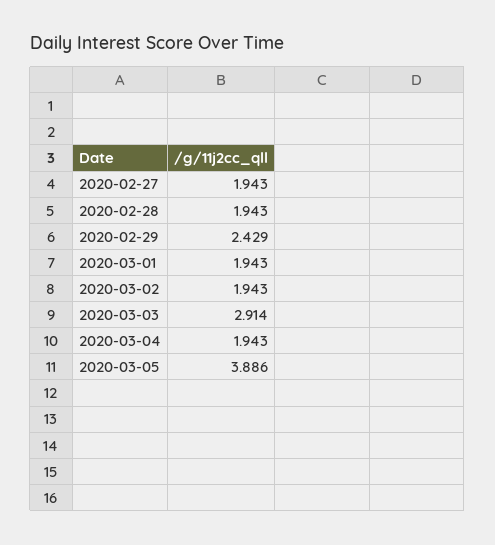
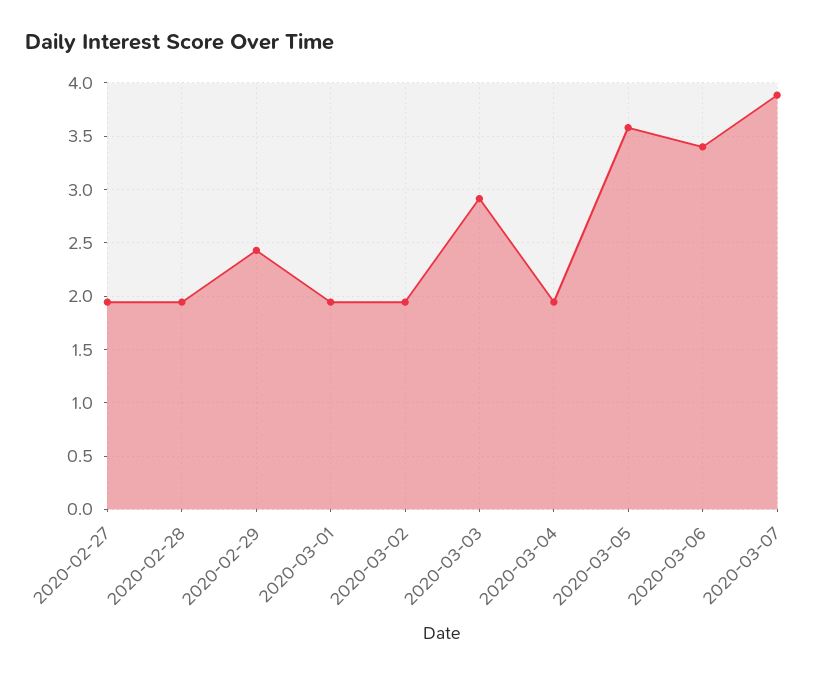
2020-03-05: 3.886 -> 3.6
2020-03-06: none -> 3.4
2020-03-07: none -> 3.9

